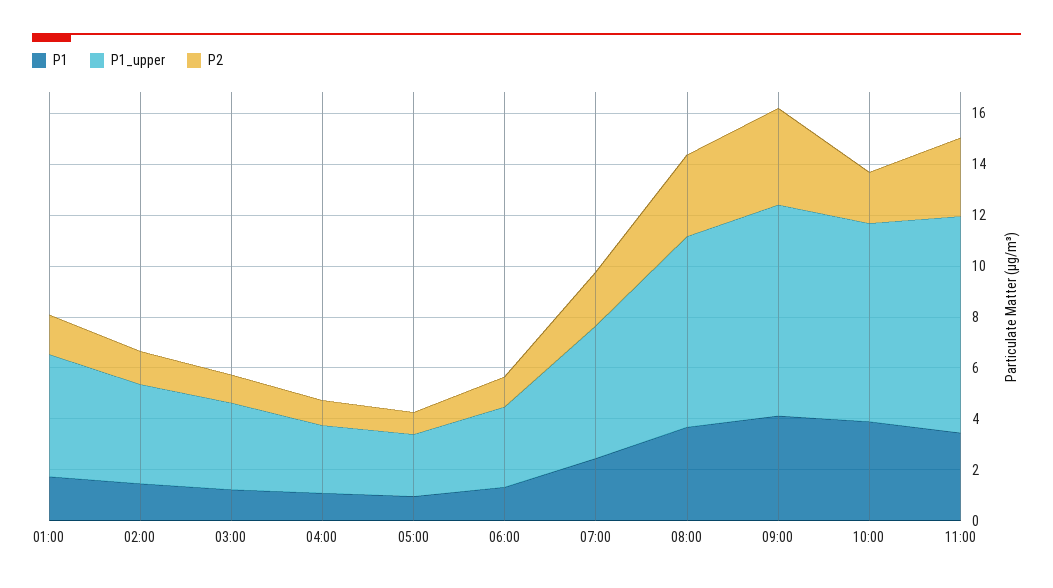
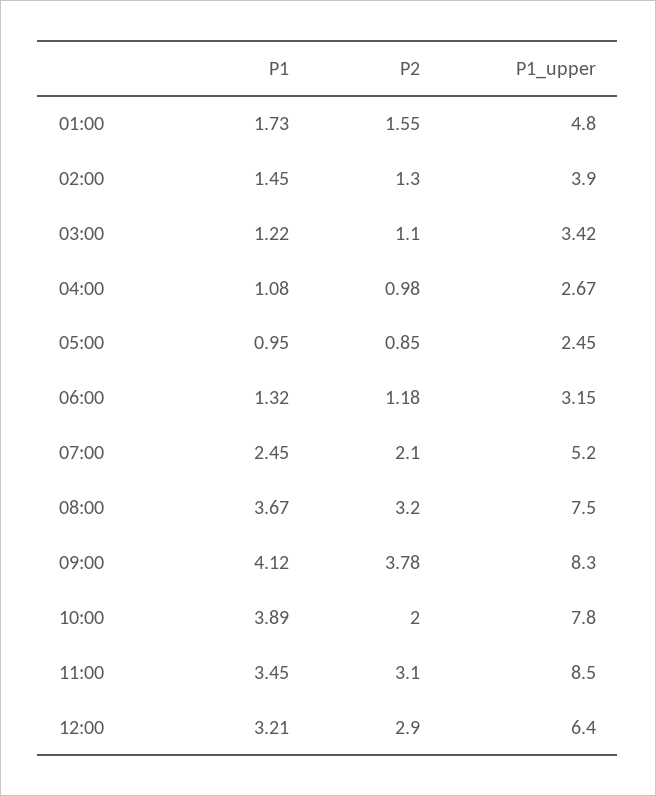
P1, 12:00: none -> 3.21
P2, 12:00: none -> 2.9
P1_upper, 12:00: none -> 6.4

